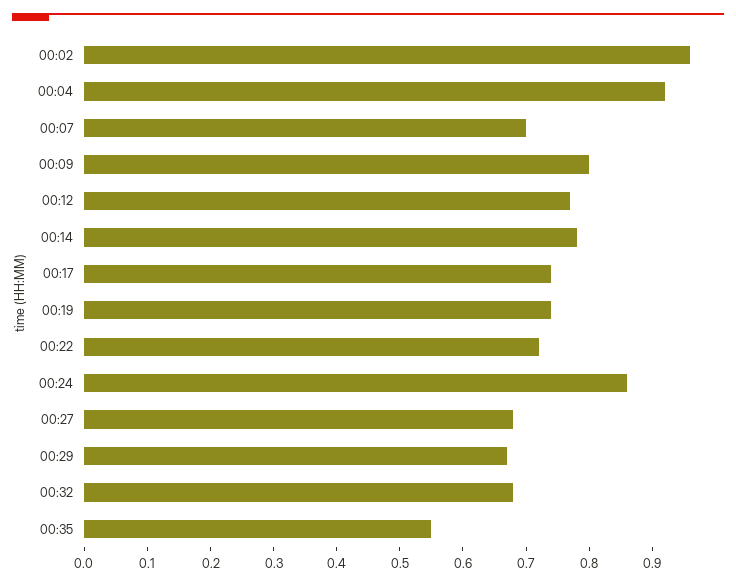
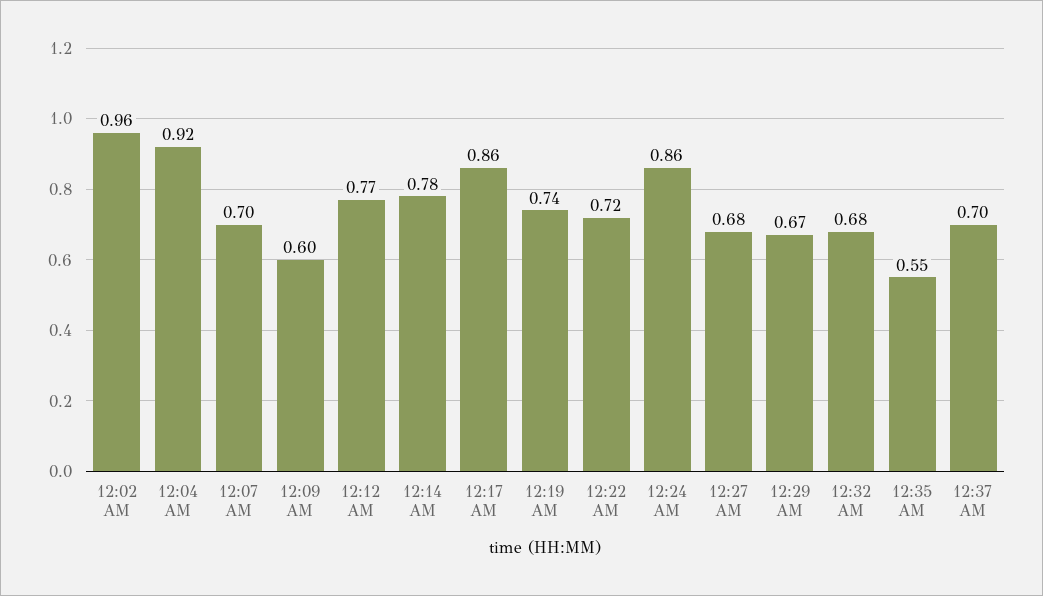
00:09: 0.8 -> 0.6
00:17: 0.75 -> 0.86
12:37 AM: none -> 0.7

